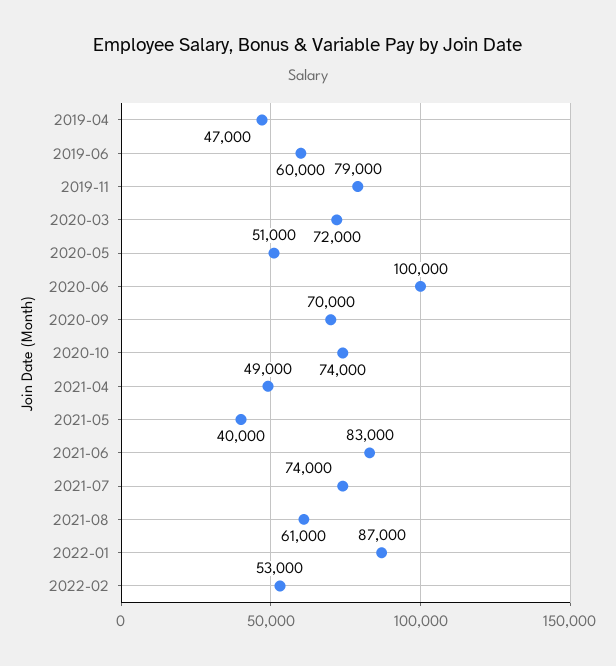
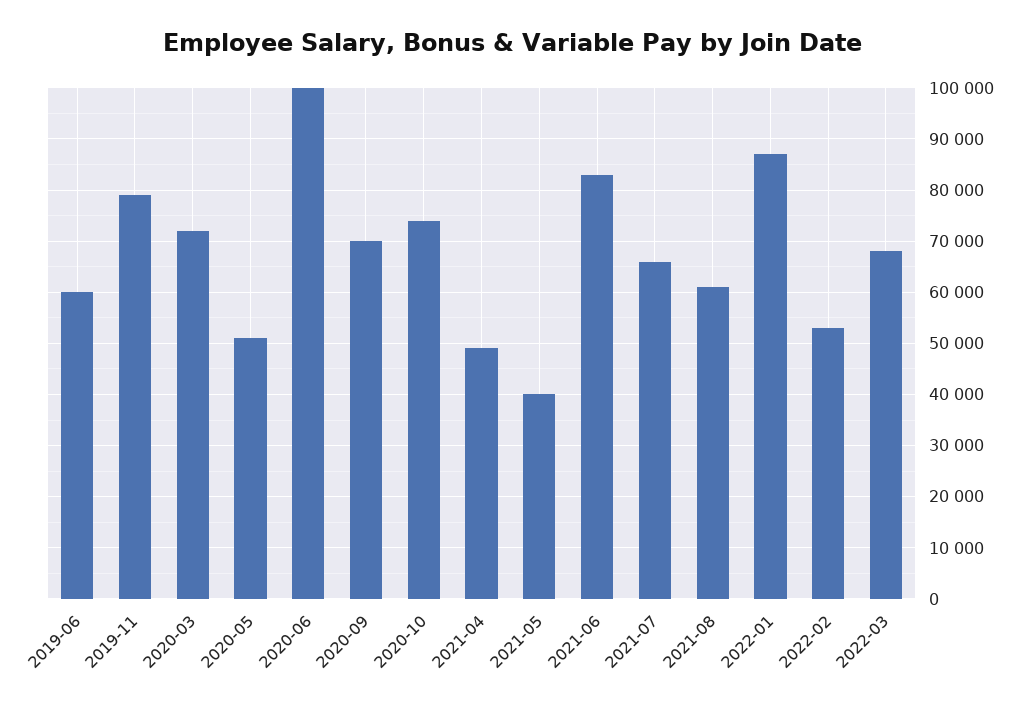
2019-04: 47000 -> none
2021-07: 74000 -> 66000
2022-03: none -> 68000

